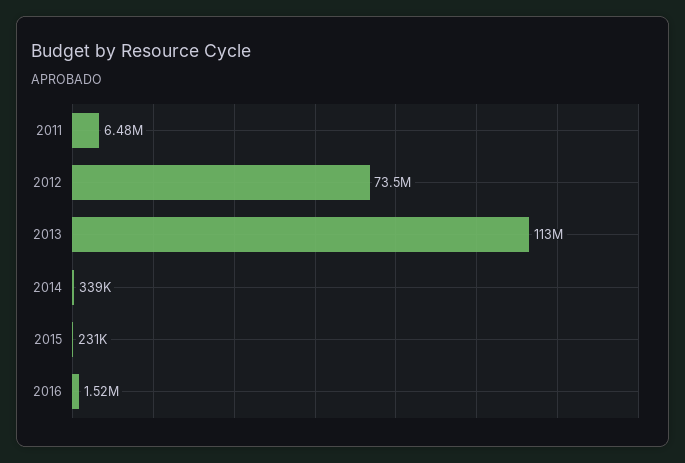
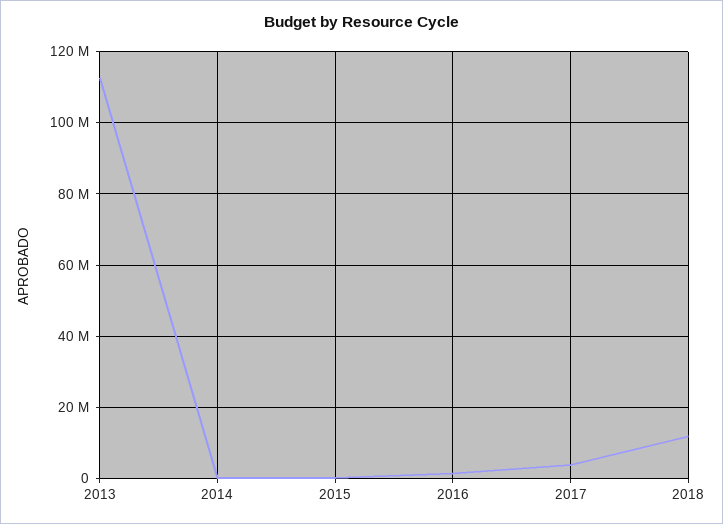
2011: 6480000 -> none
2012: 73500000 -> none
2017: none -> 4000000
2018: none -> 12000000

